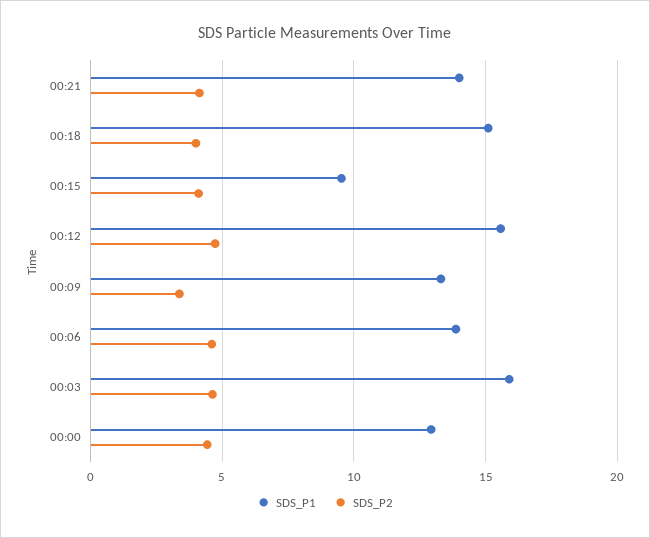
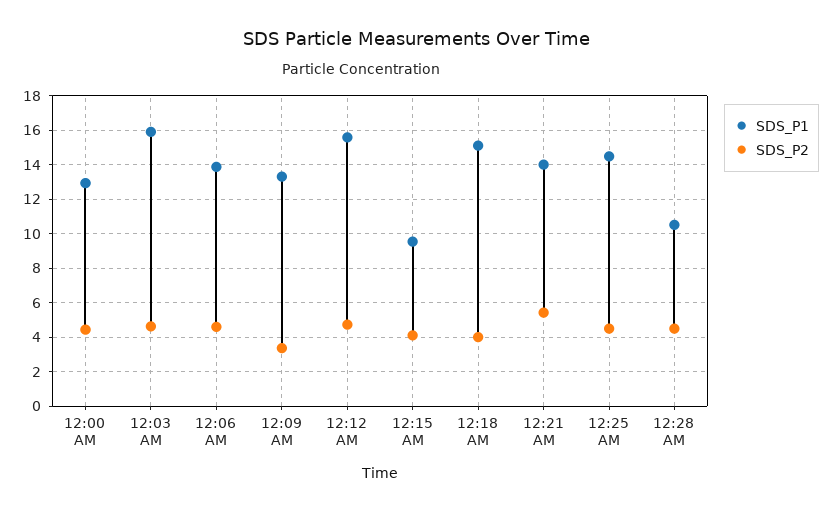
SDS_P2, 00:21: 4 -> 5.5
SDS_P1, 12:25 AM: none -> 14.5
SDS_P2, 12:25 AM: none -> 4.5
SDS_P1, 12:28 AM: none -> 10.5
SDS_P2, 12:28 AM: none -> 4.5

